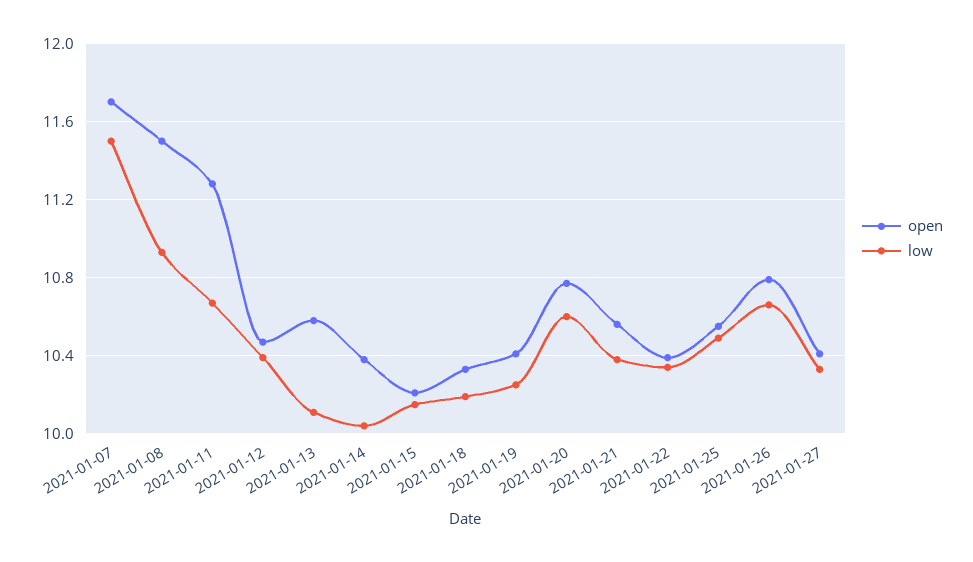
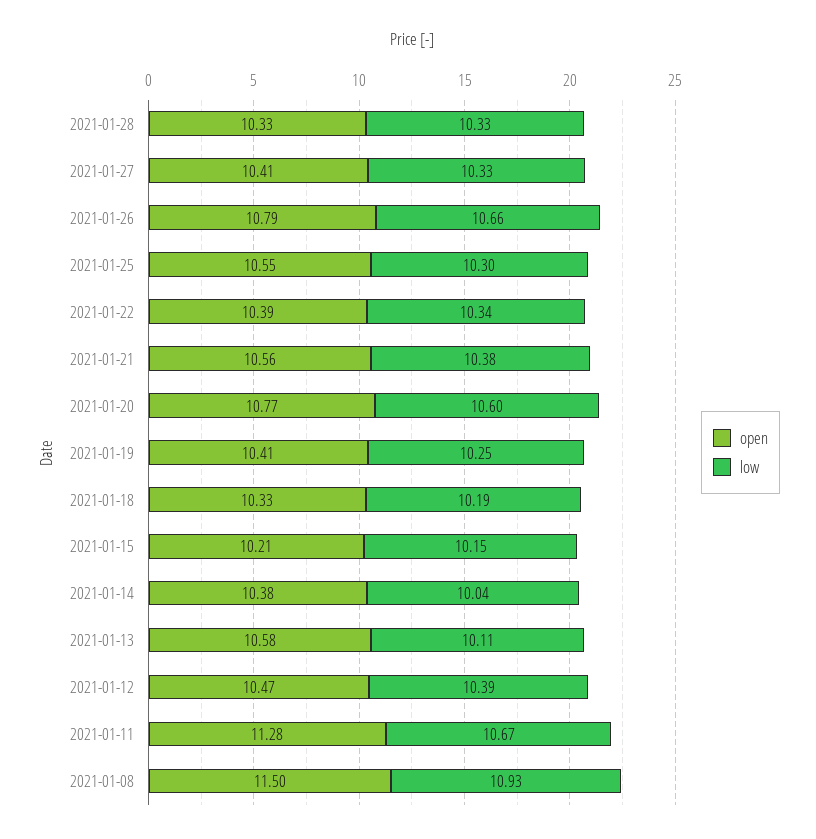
open, 2021-01-07: 11.7 -> none
low, 2021-01-07: 11.5 -> none
low, 2021-01-25: 10.5 -> 10.3
open, 2021-01-28: none -> 10.33
low, 2021-01-28: none -> 10.33

